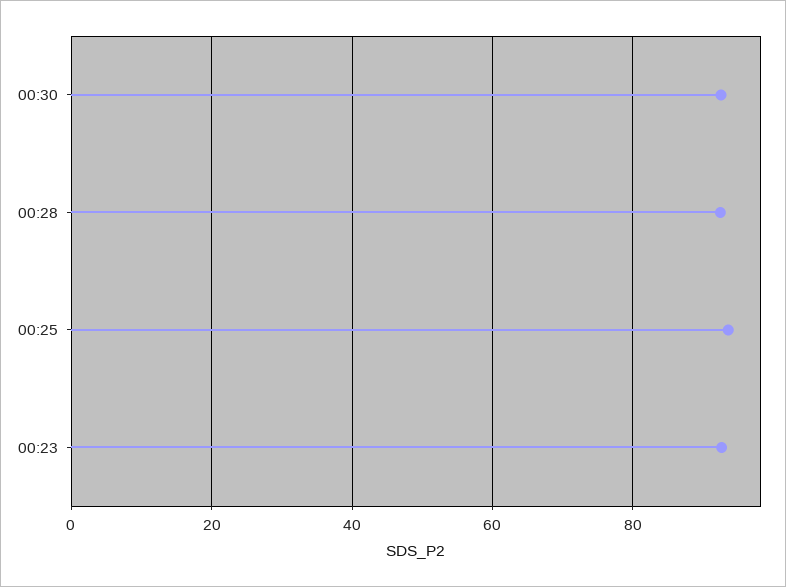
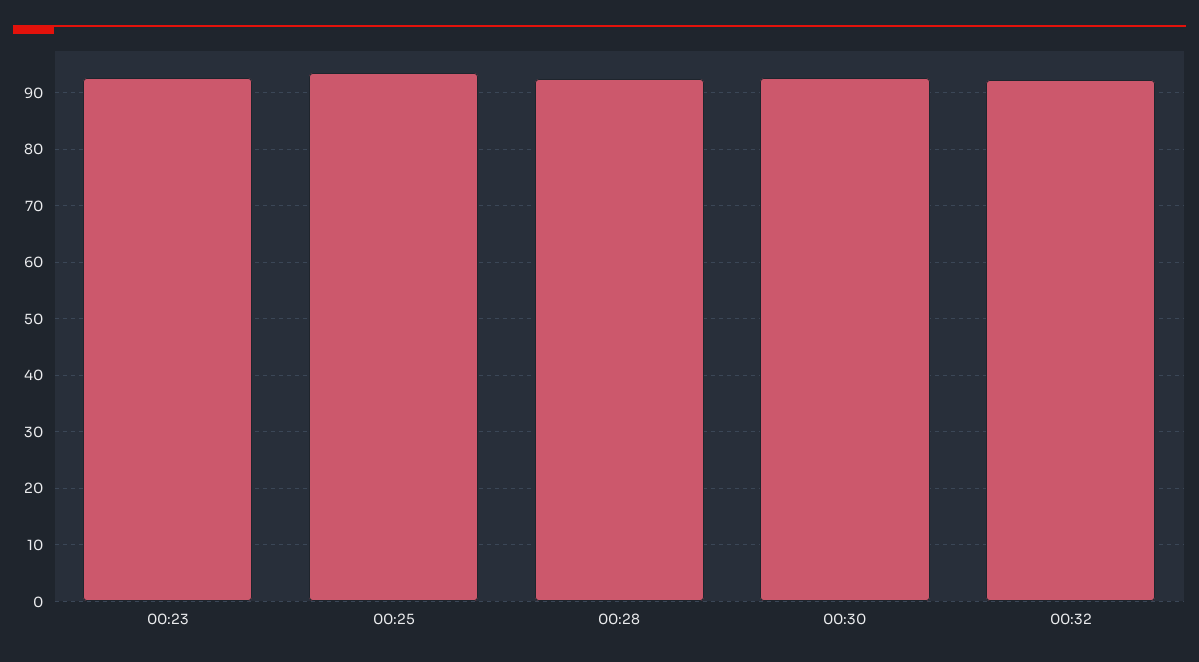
00:32: none -> 92

